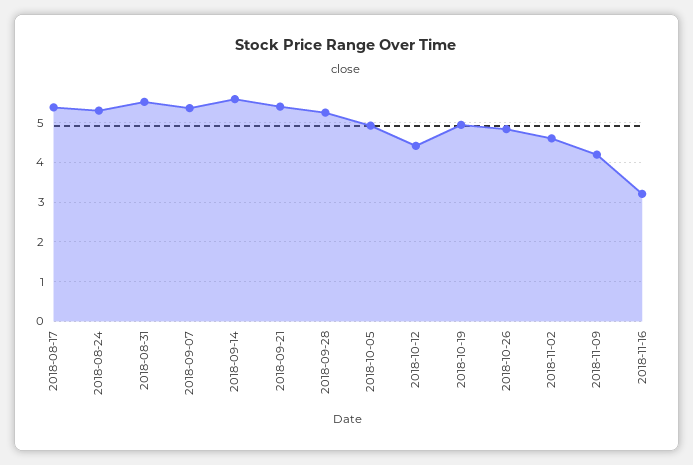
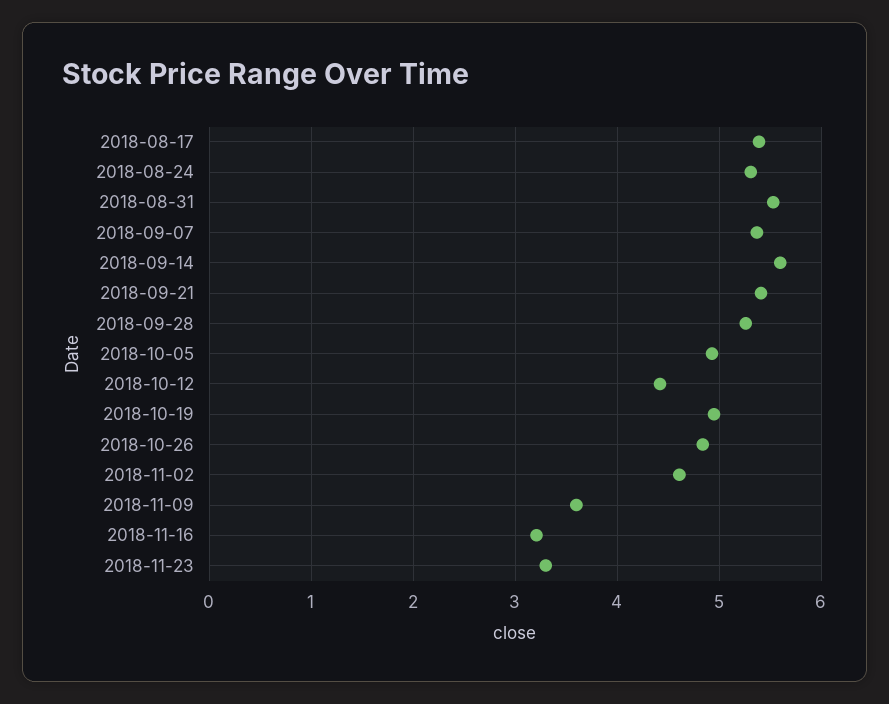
2018-11-09: 4.2 -> 3.6
2018-11-23: none -> 3.3

